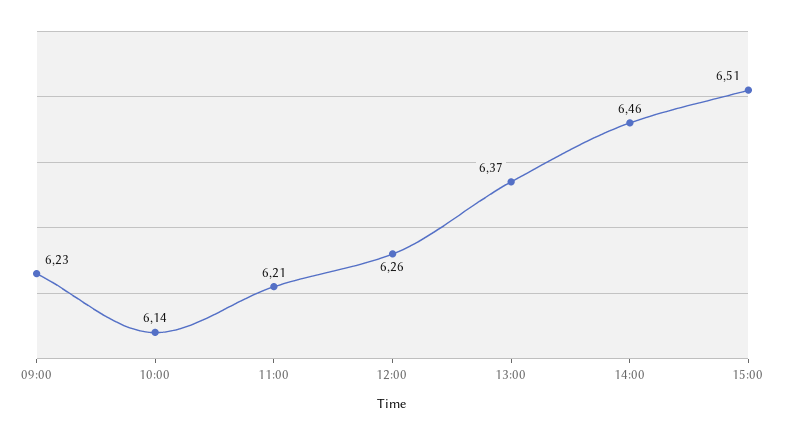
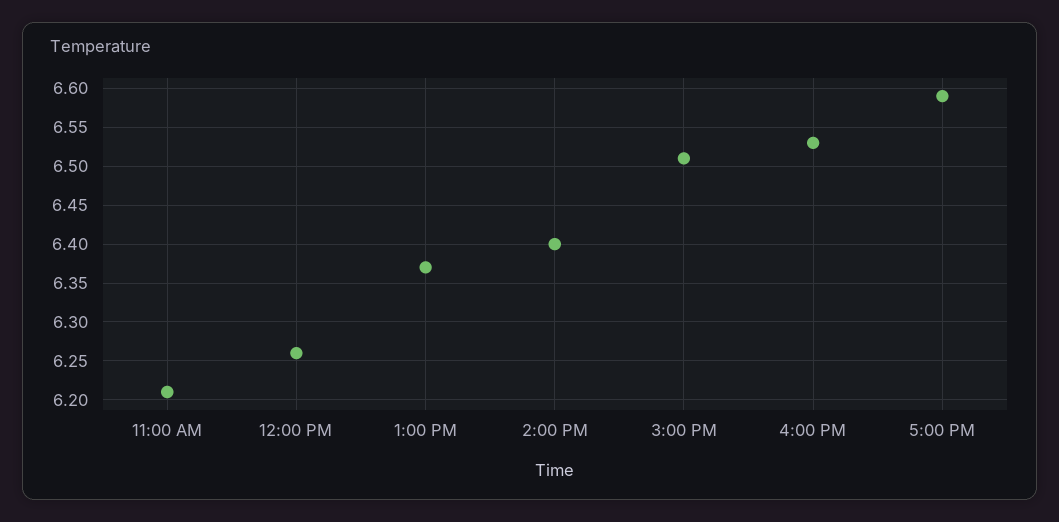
09:00: 6.23 -> none
10:00: 6.14 -> none
14:00: 6.46 -> 6.4
4:00 PM: none -> 6.53
5:00 PM: none -> 6.59

